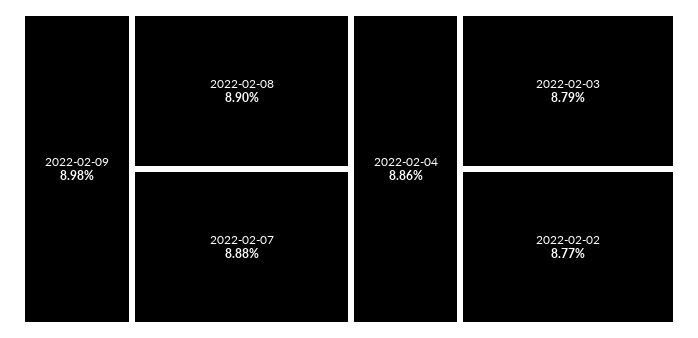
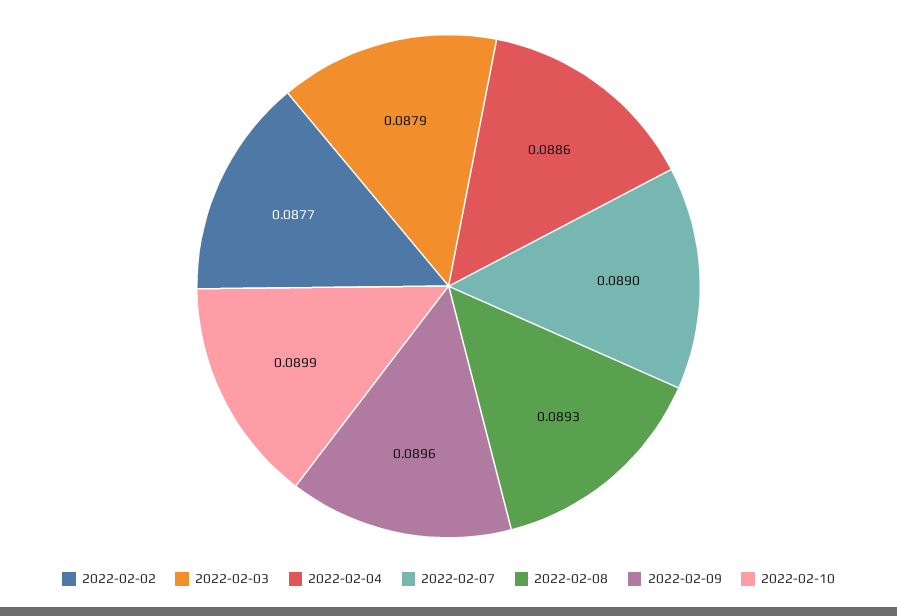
2022-02-09: 0.0898 -> 0.0896
2022-02-08: 0.089 -> 0.0893
2022-02-07: 0.0888 -> 0.089
2022-02-10: none -> 0.0899

